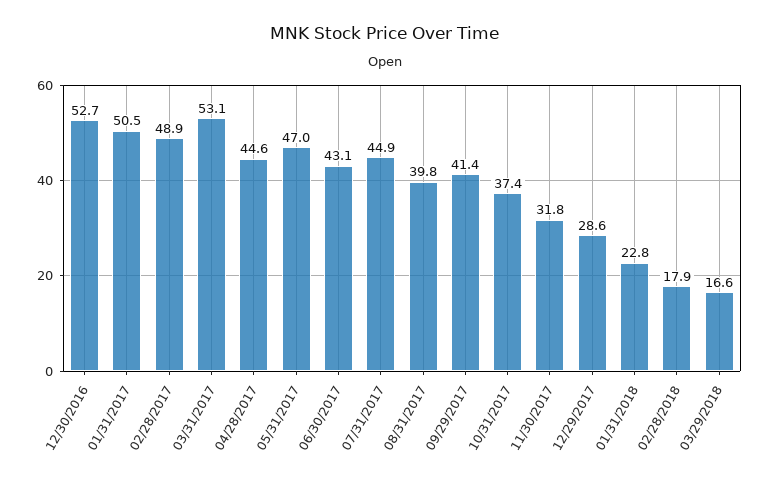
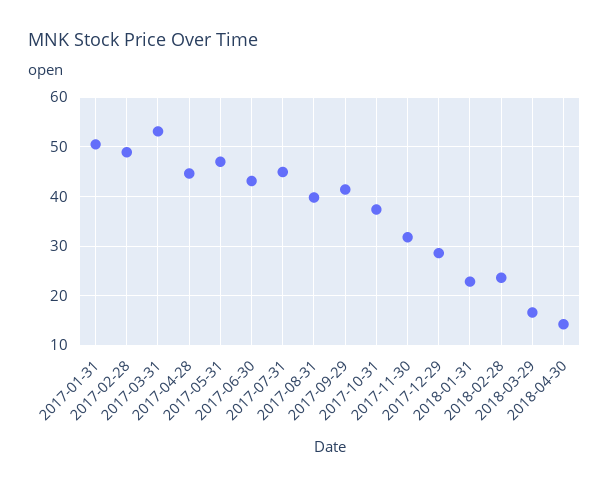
12/30/2016: 52.7 -> none
02/28/2018: 17.9 -> 24
2018-04-30: none -> 14

